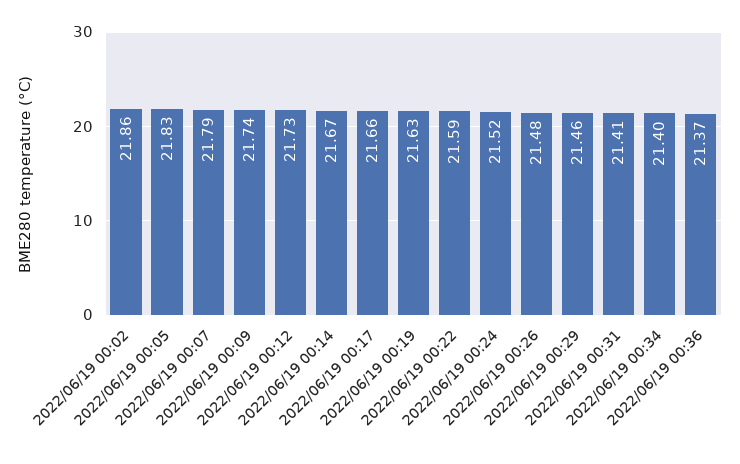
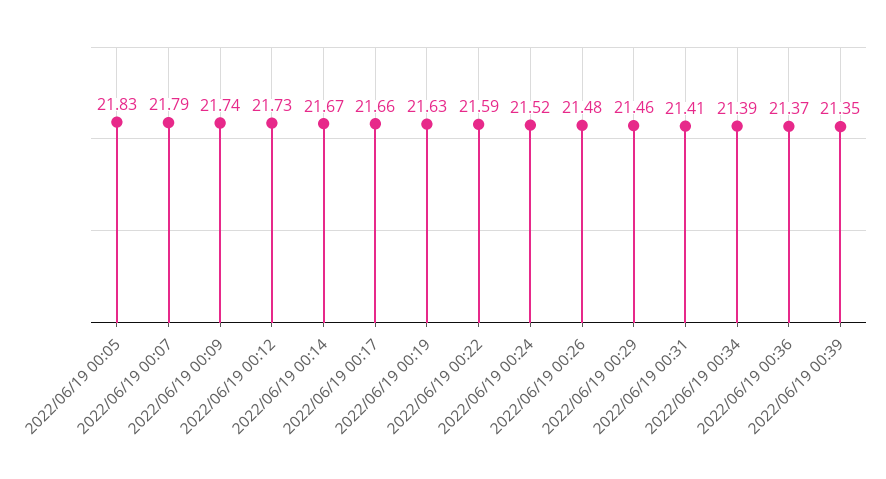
2022/06/19 00:02: 21.86 -> none
2022/06/19 00:34: 21.4 -> 21.39
2022/06/19 00:39: none -> 21.35

